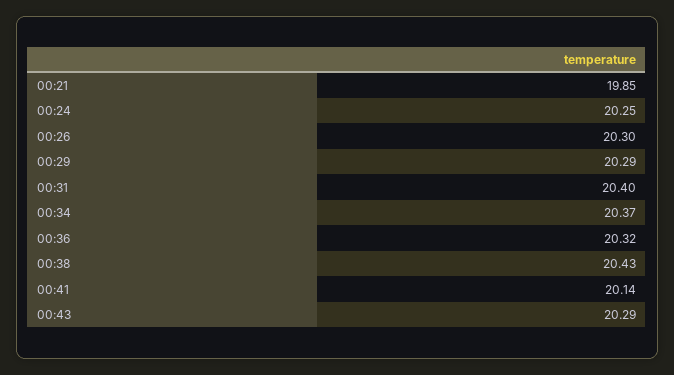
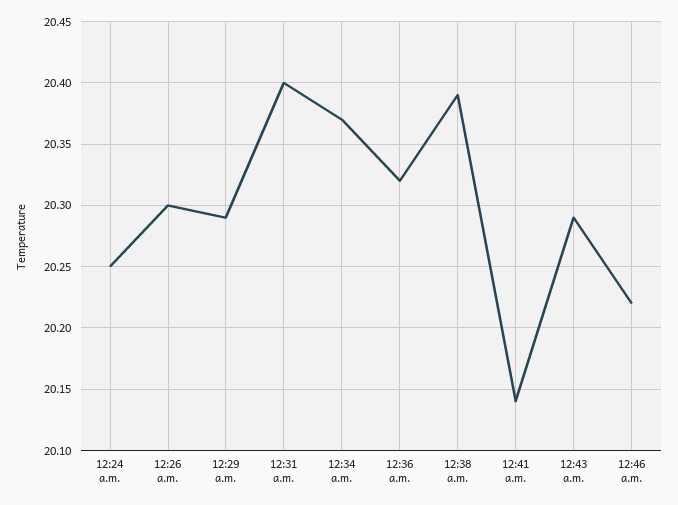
00:21: 19.85 -> none
00:38: 20.43 -> 20.39
12:46 a.m.: none -> 20.22

